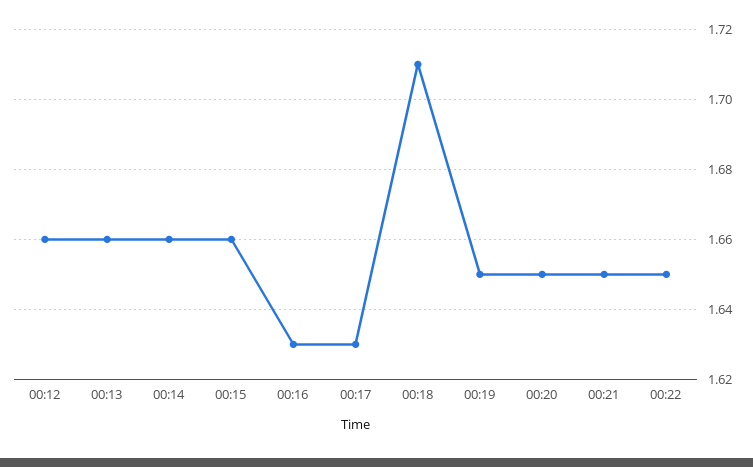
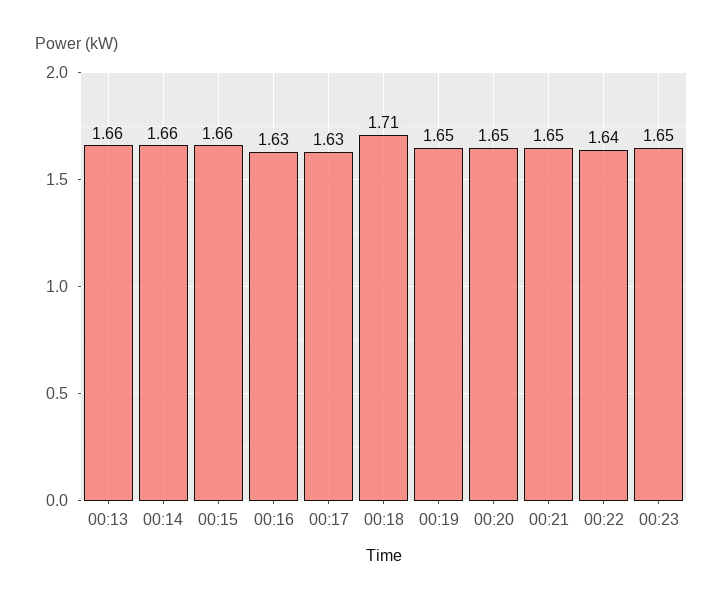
00:12: 1.66 -> none
00:22: 1.65 -> 1.64
00:23: none -> 1.65

